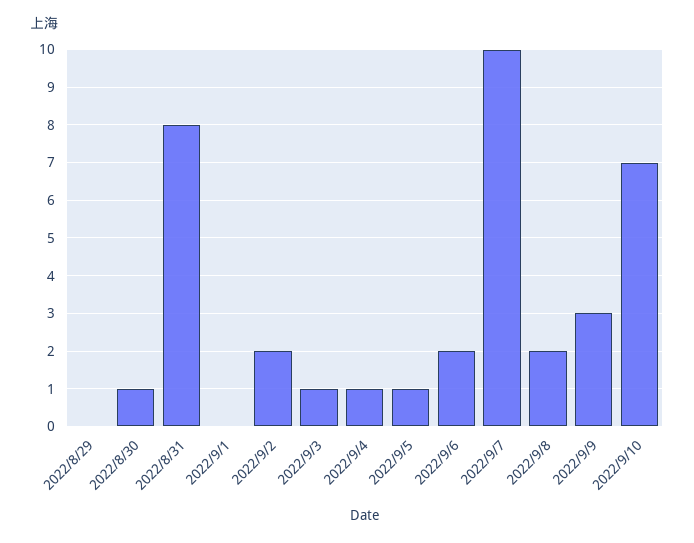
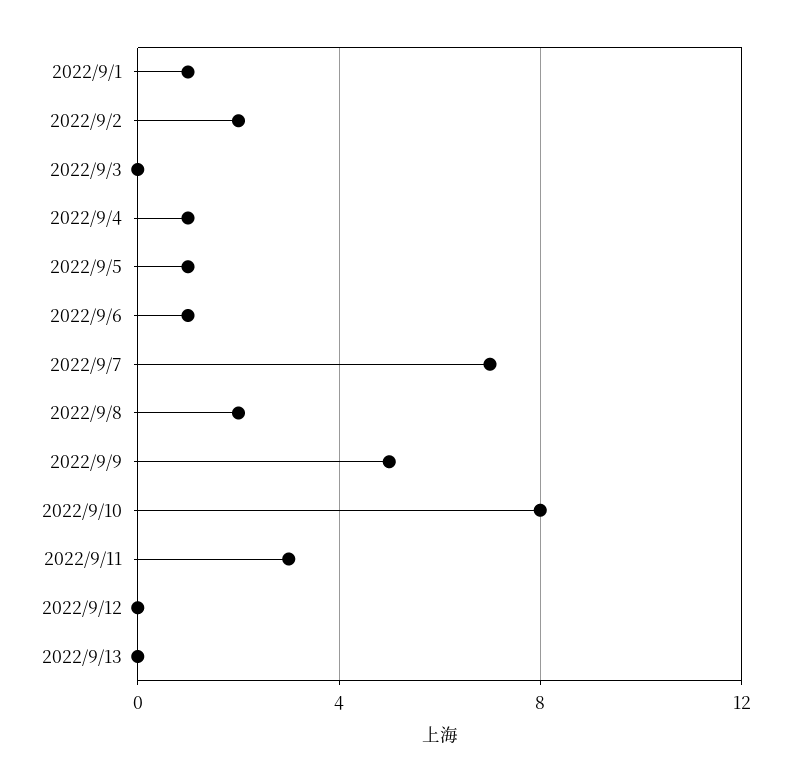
2022/8/29: 0 -> none
2022/8/30: 1 -> none
2022/8/31: 8 -> none
2022/9/1: 0 -> 1
2022/9/3: 1 -> 0
2022/9/6: 2 -> 1
2022/9/7: 10 -> 7
2022/9/9: 3 -> 5
2022/9/10: 7 -> 8
2022/9/11: none -> 3
2022/9/12: none -> 0
2022/9/13: none -> 0

